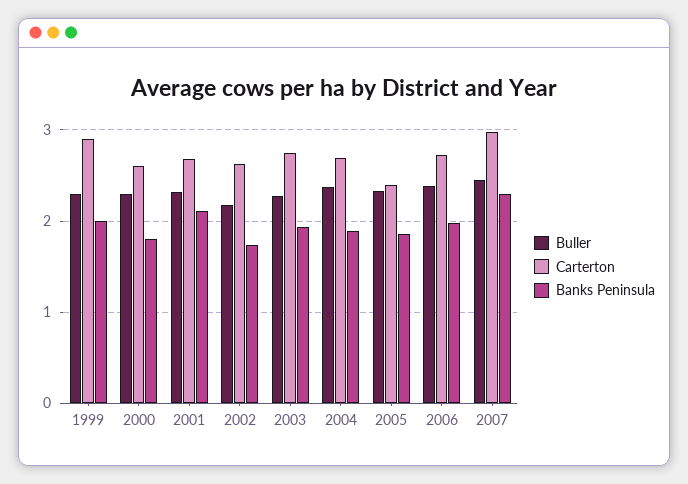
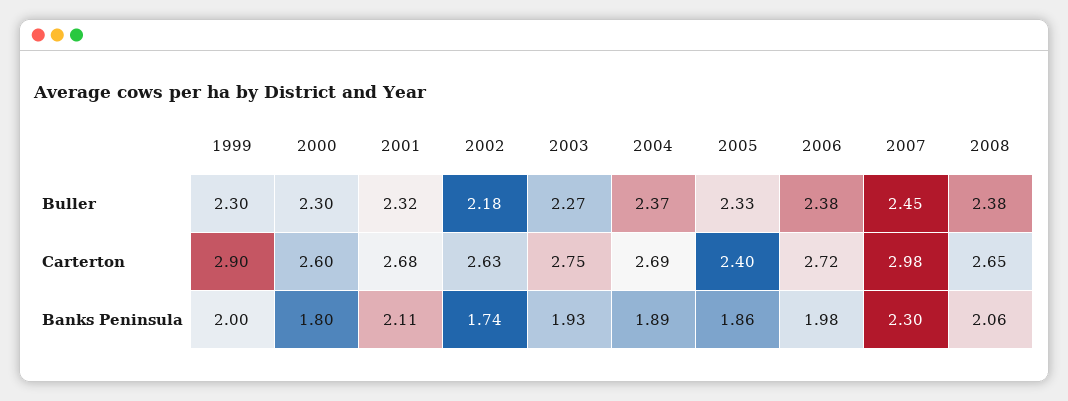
Buller, 2008: none -> 2.38
Carterton, 2008: none -> 2.65
Banks Peninsula, 2008: none -> 2.06

